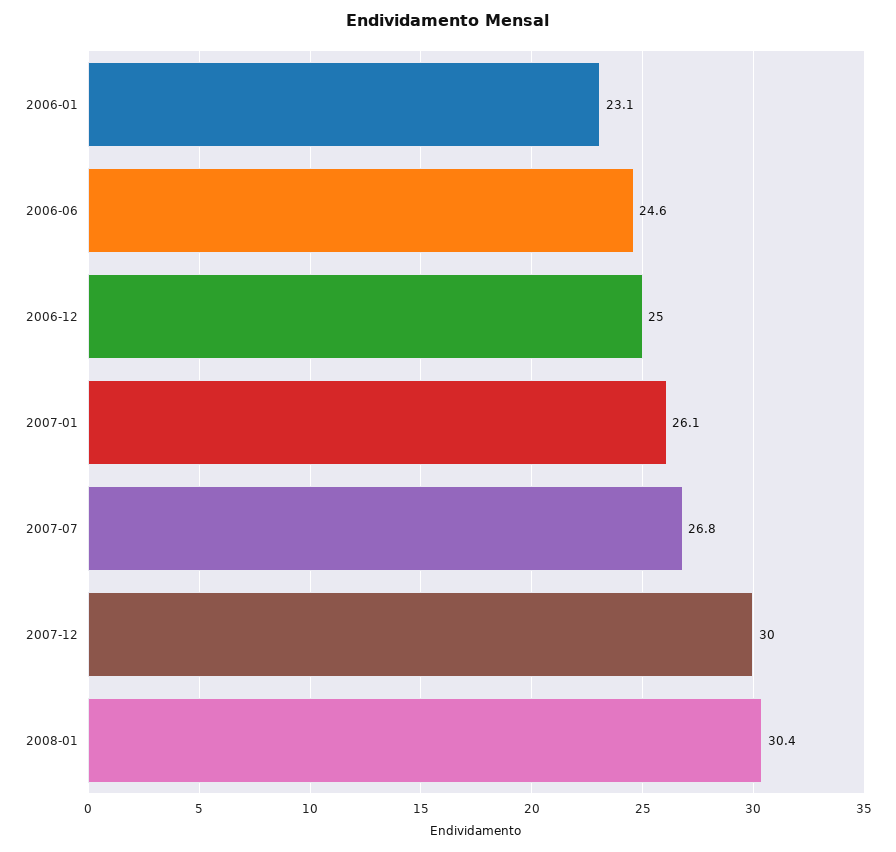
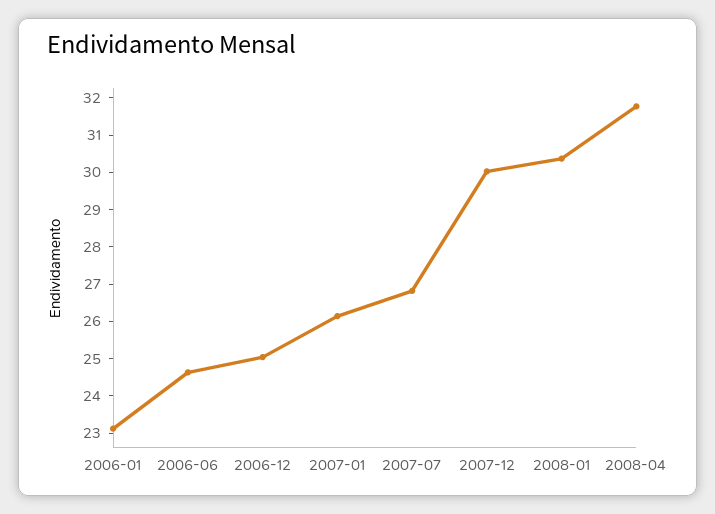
2008-04: none -> 31.75

